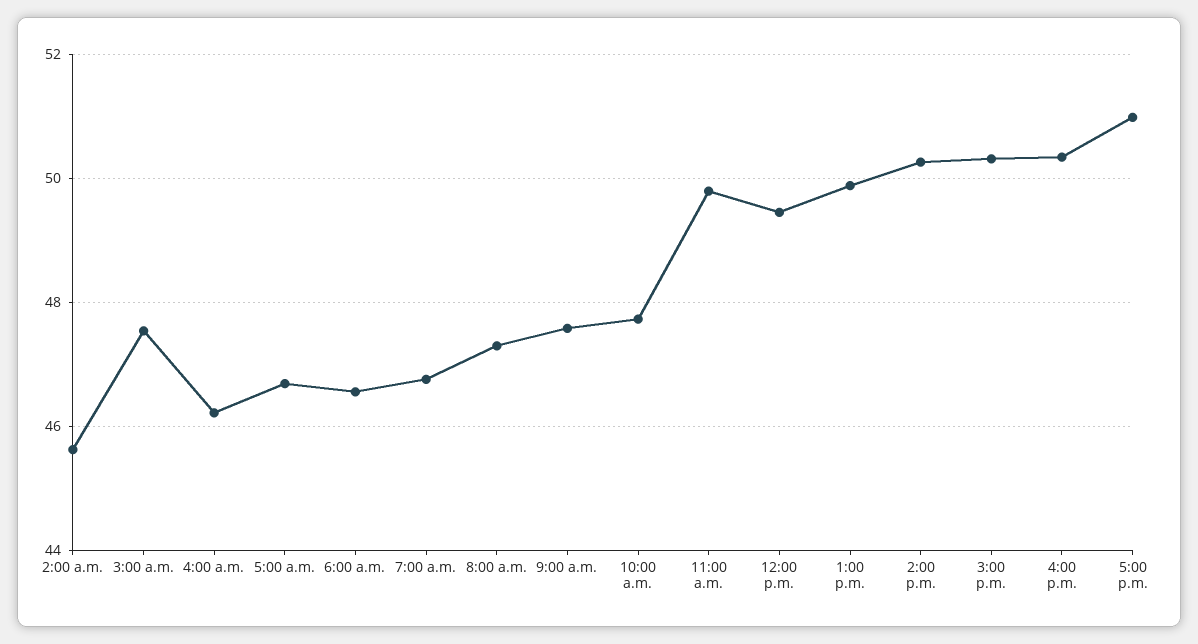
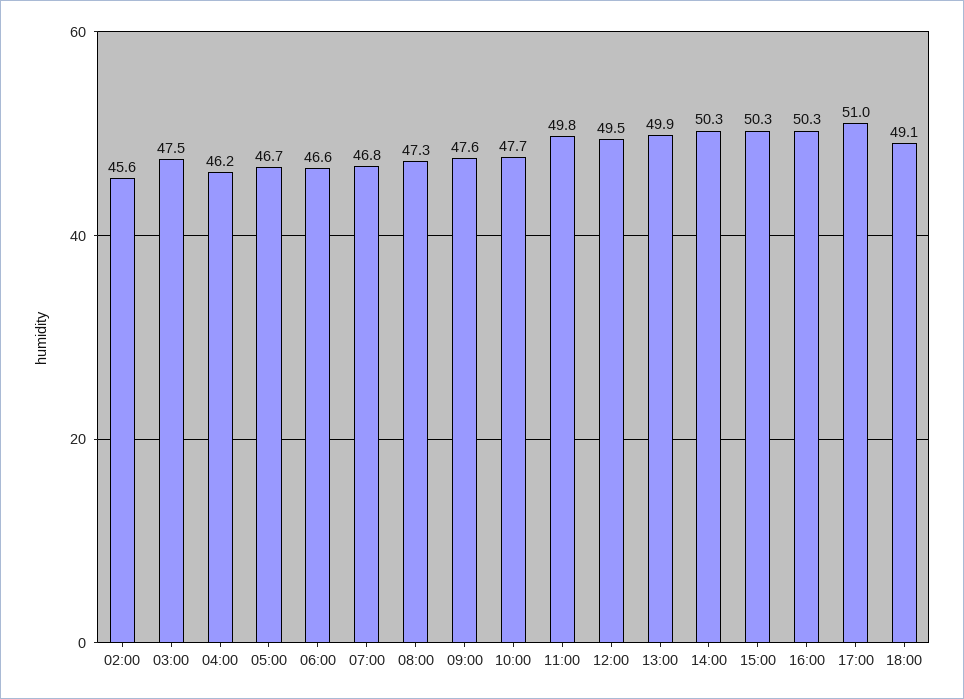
18:00: none -> 49.1

